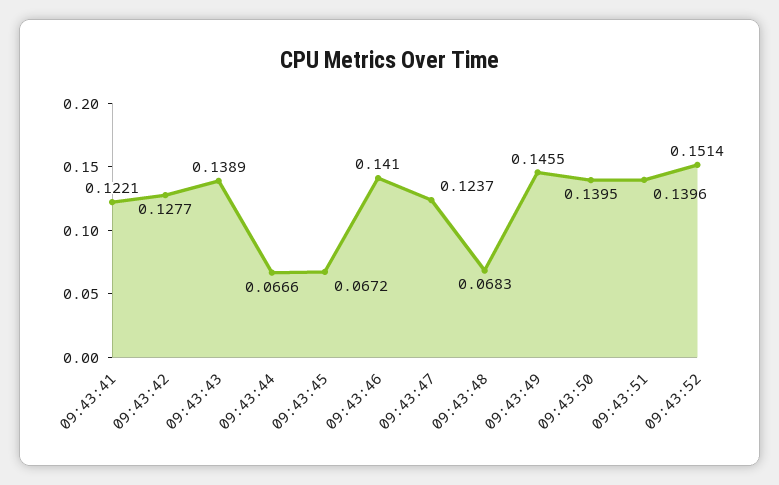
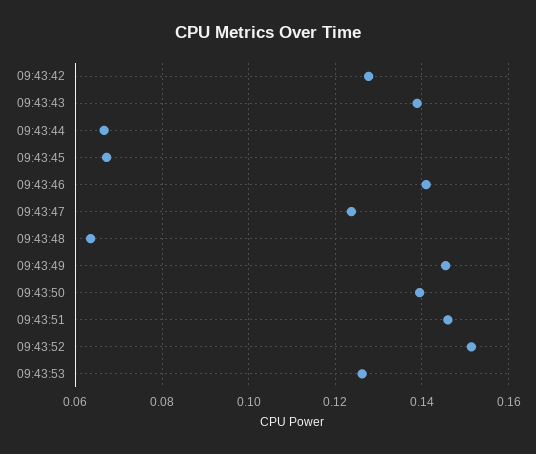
09:43:41: 0.1221 -> none
09:43:48: 0.0683 -> 0.064
09:43:51: 0.1396 -> 0.146
09:43:53: none -> 0.126

